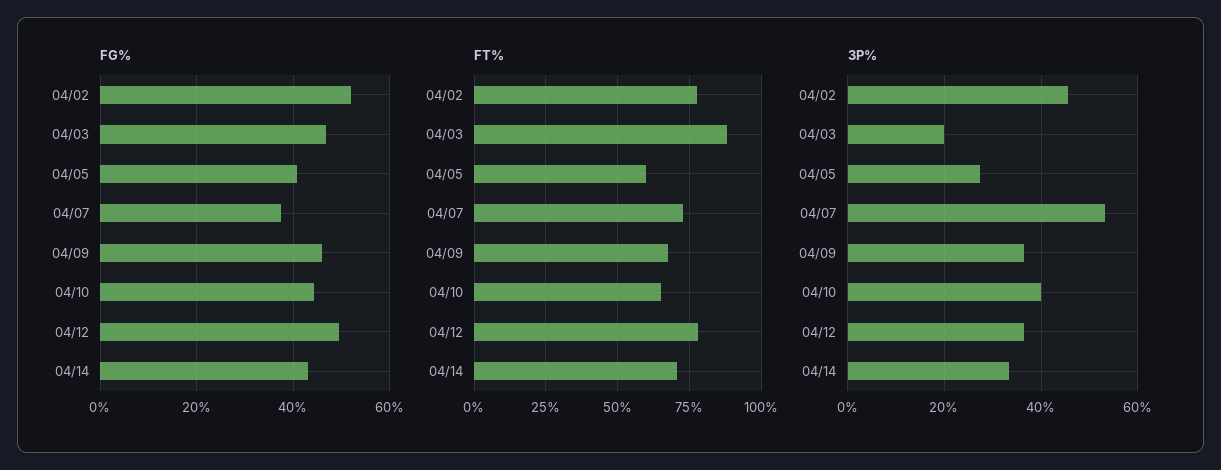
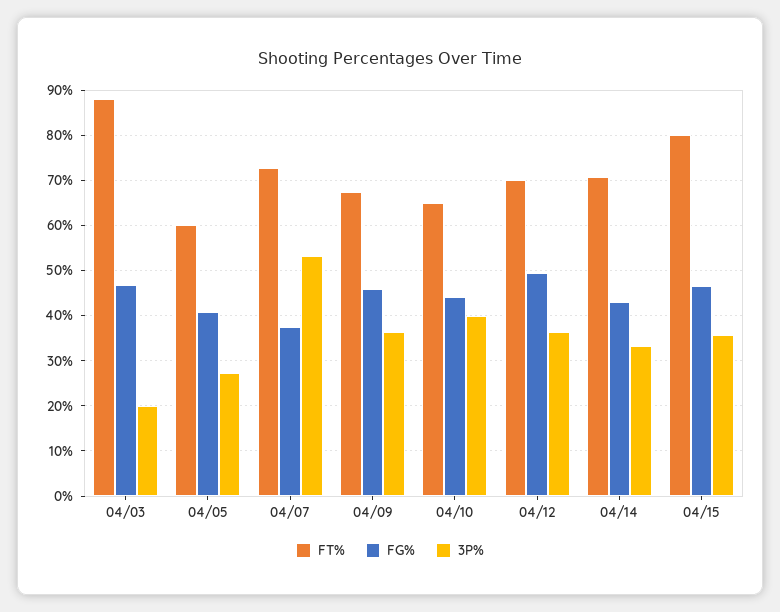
FG%, 04/02: 52 -> none
FT%, 04/02: 77.5 -> none
FT%, 04/12: 77.5 -> 70
3P%, 04/02: 46 -> none
FT%, 04/15: none -> 80
FG%, 04/15: none -> 46
3P%, 04/15: none -> 36

